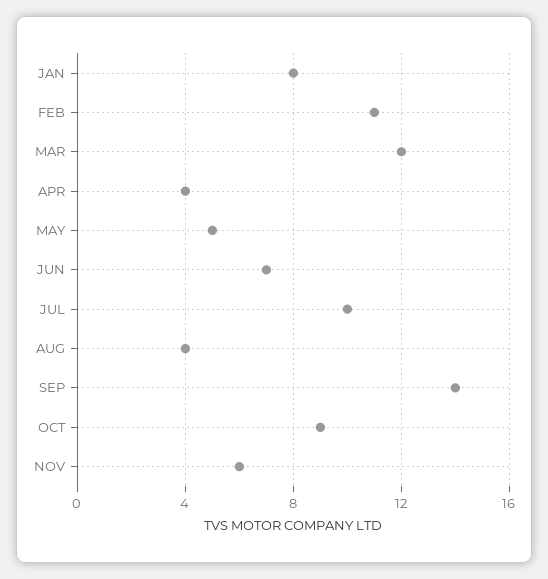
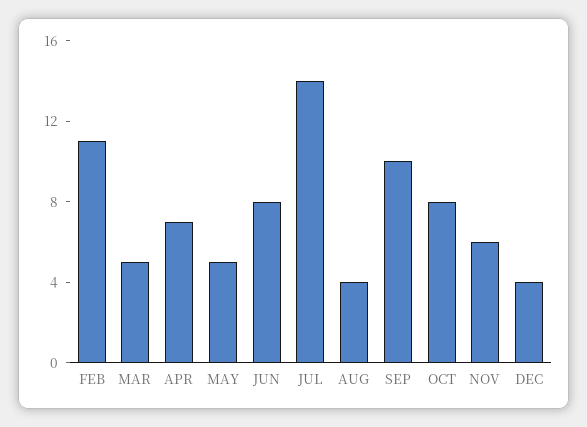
JAN: 8 -> none
MAR: 12 -> 5
APR: 4 -> 7
JUN: 7 -> 8
JUL: 10 -> 14
SEP: 14 -> 10
OCT: 9 -> 8
DEC: none -> 4

